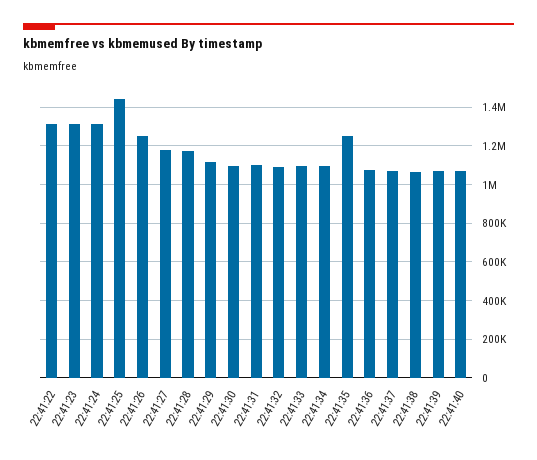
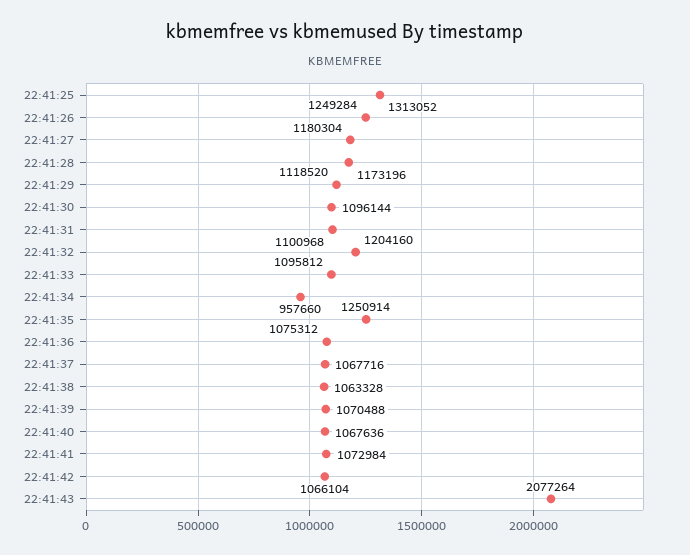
22:41:22: 1300000 -> none
22:41:23: 1300000 -> none
22:41:24: 1300000 -> none
22:41:25: 1450000 -> 1313052
22:41:32: 1100000 -> 1204160
22:41:34: 1100000 -> 957660
22:41:41: none -> 1072984
22:41:42: none -> 1066104
22:41:43: none -> 2077264

